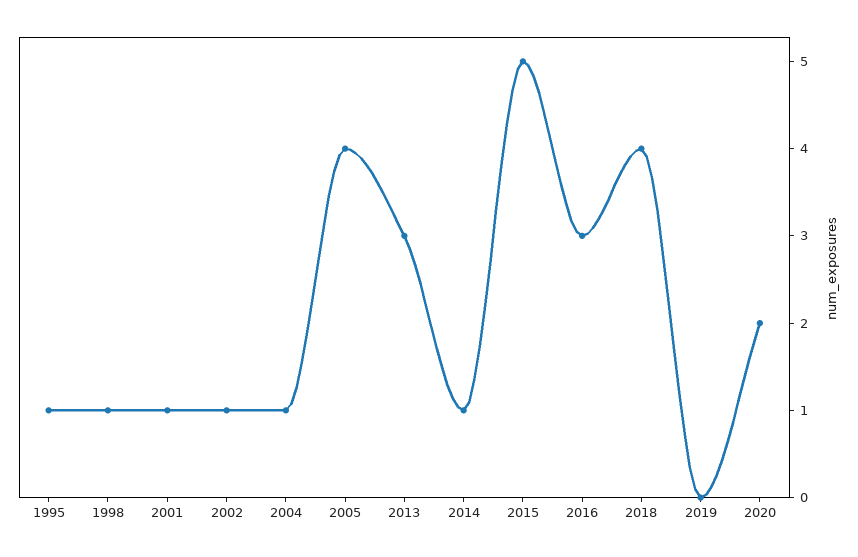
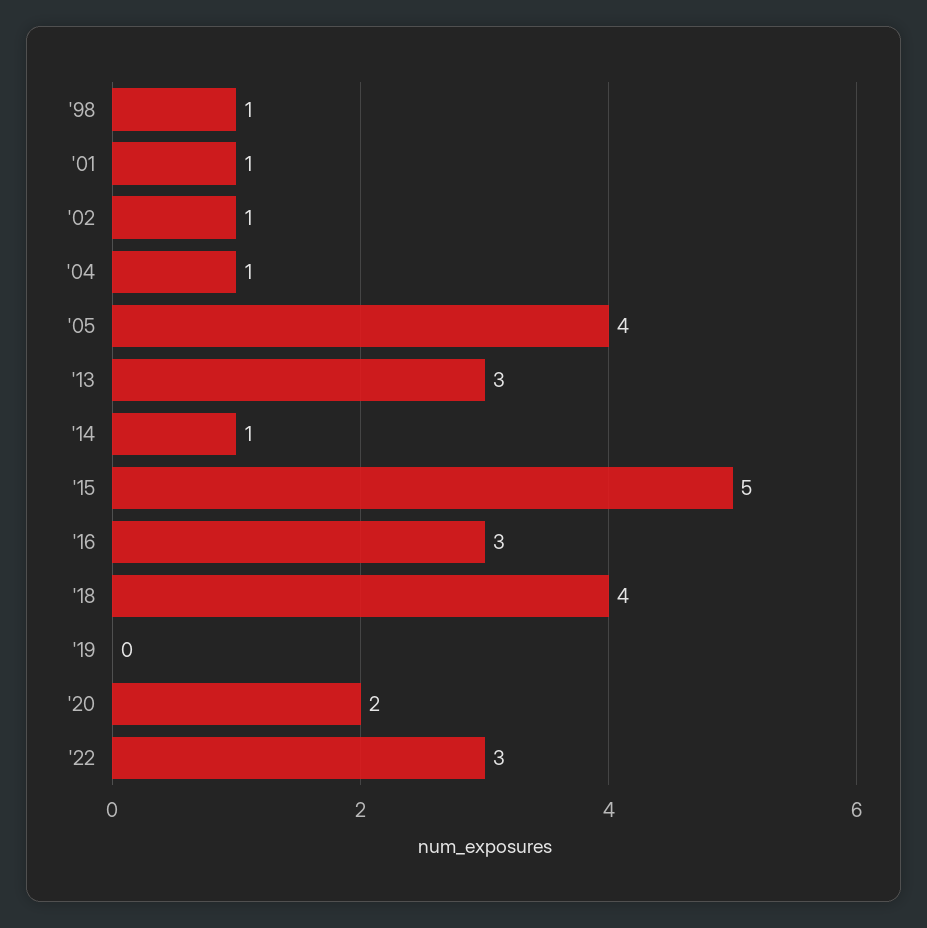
1995: 1 -> none
'22: none -> 3

